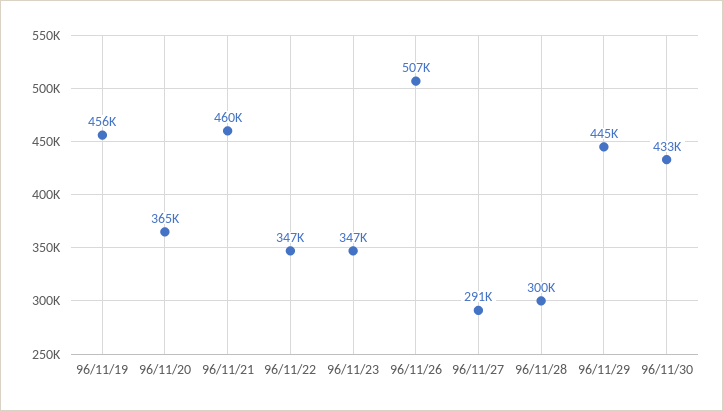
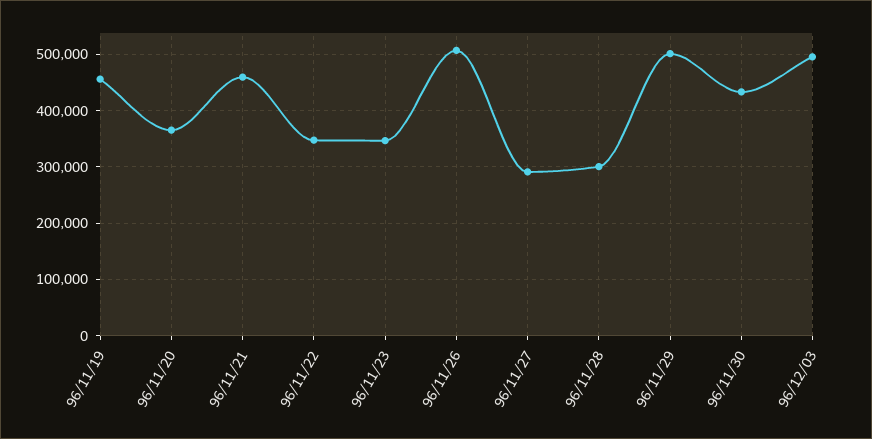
96/11/29: 445000 -> 500000
96/12/03: none -> 500000

